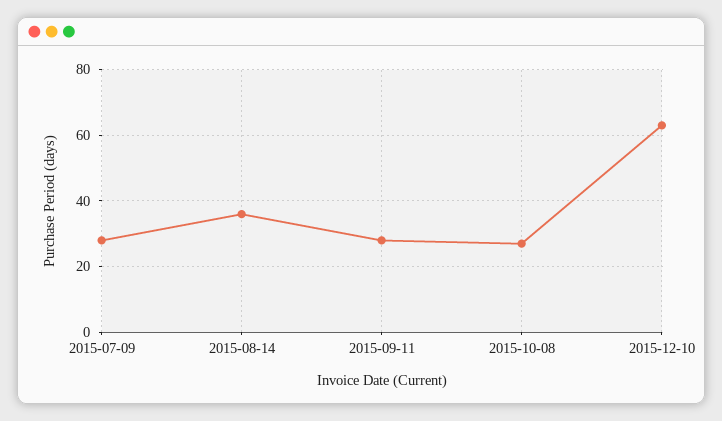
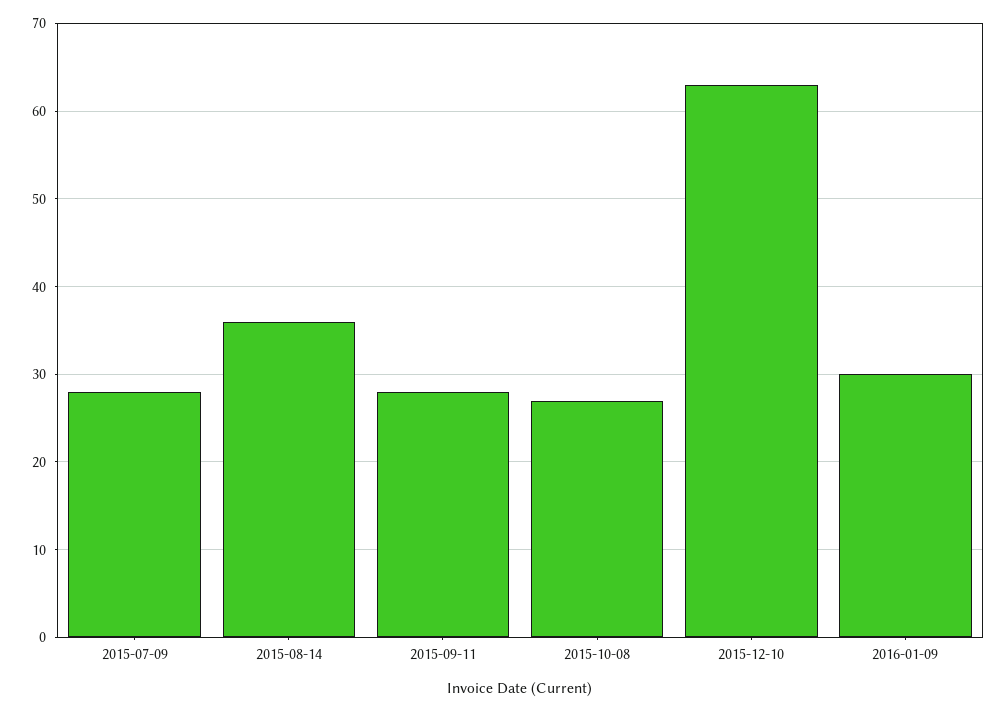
2016-01-09: none -> 30

